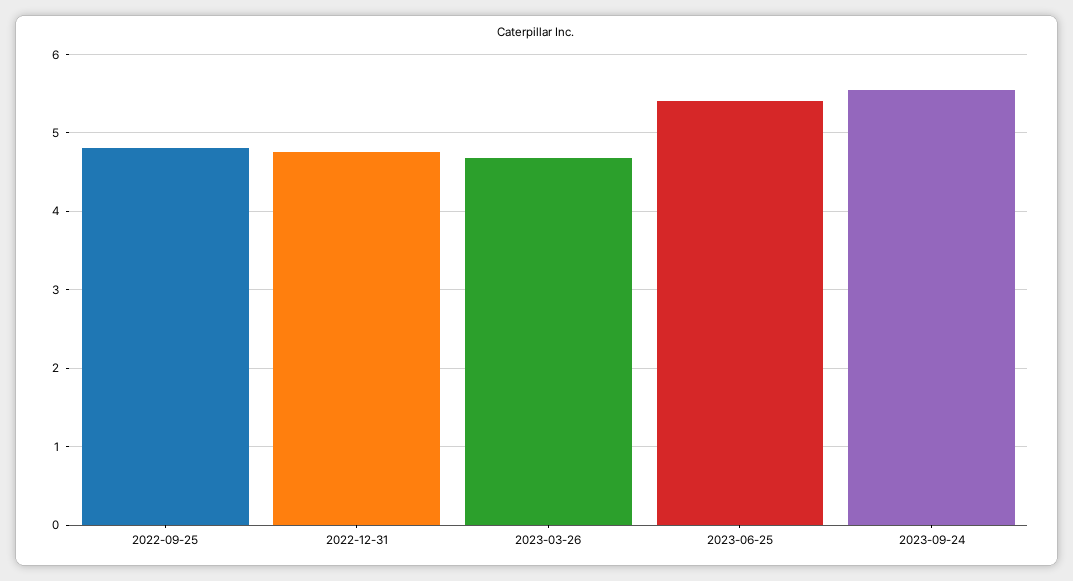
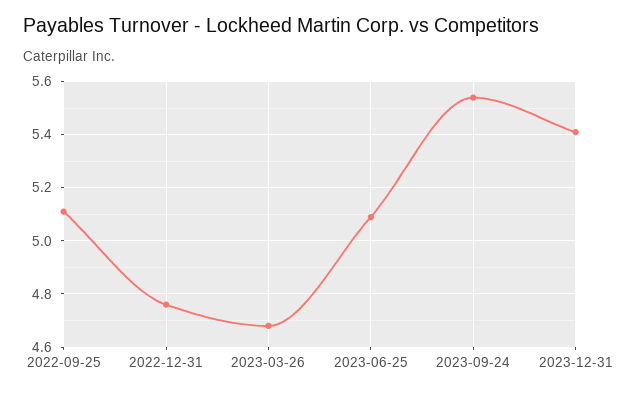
2022-09-25: 4.8 -> 5.1
2023-06-25: 5.4 -> 5.1
2023-12-31: none -> 5.4

